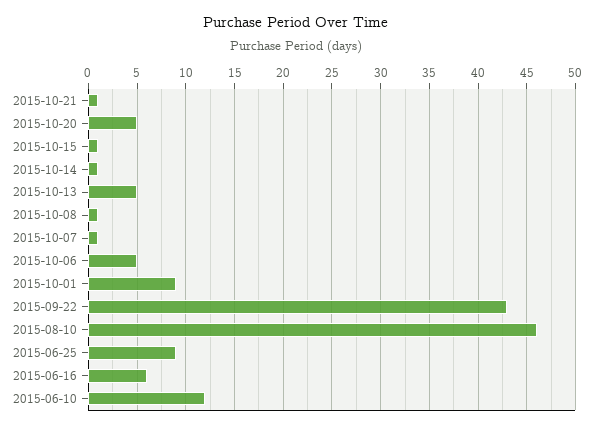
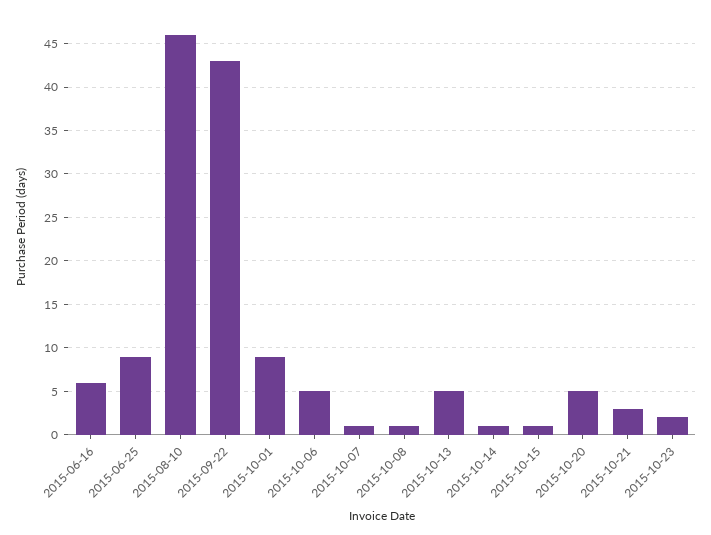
2015-10-21: 1 -> 3
2015-06-10: 12 -> none
2015-10-23: none -> 2

